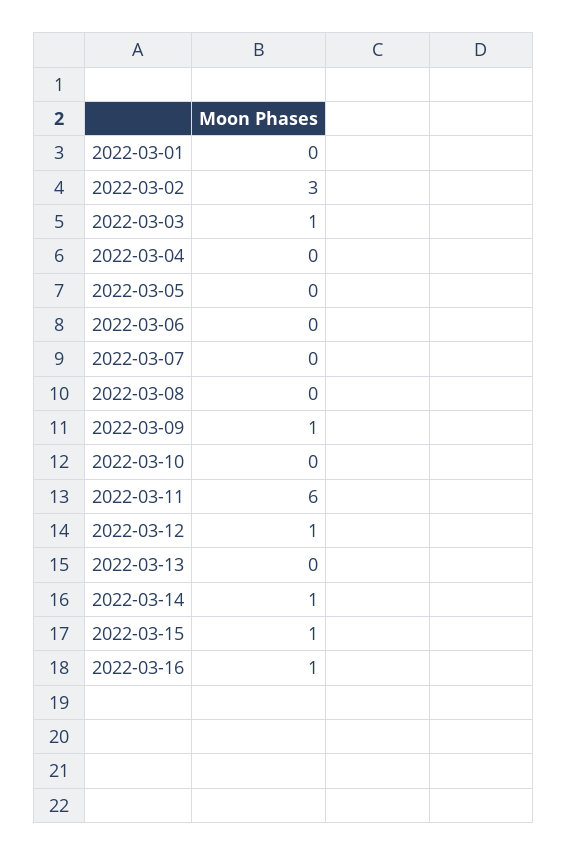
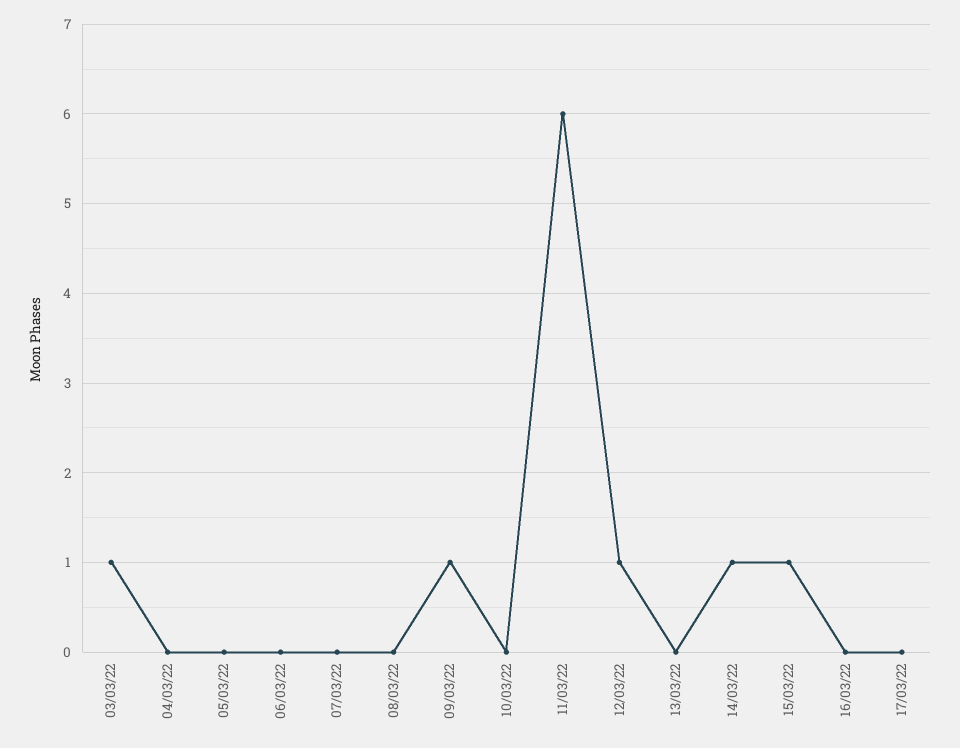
2022-03-01: 0 -> none
2022-03-02: 3 -> none
2022-03-16: 1 -> 0
17/03/22: none -> 0

